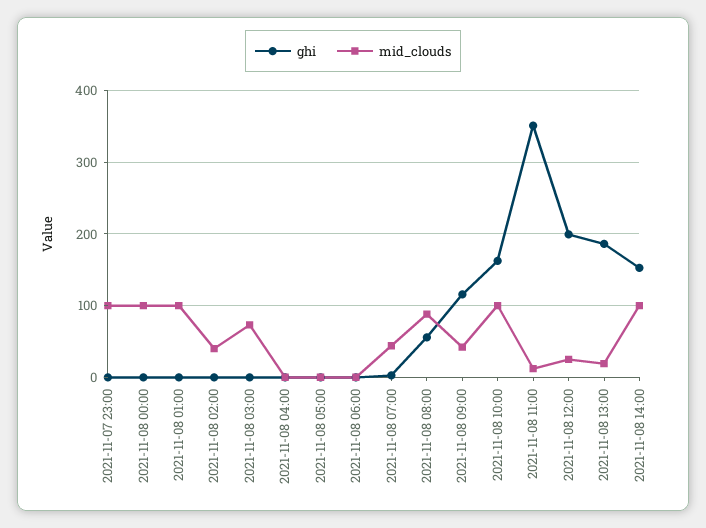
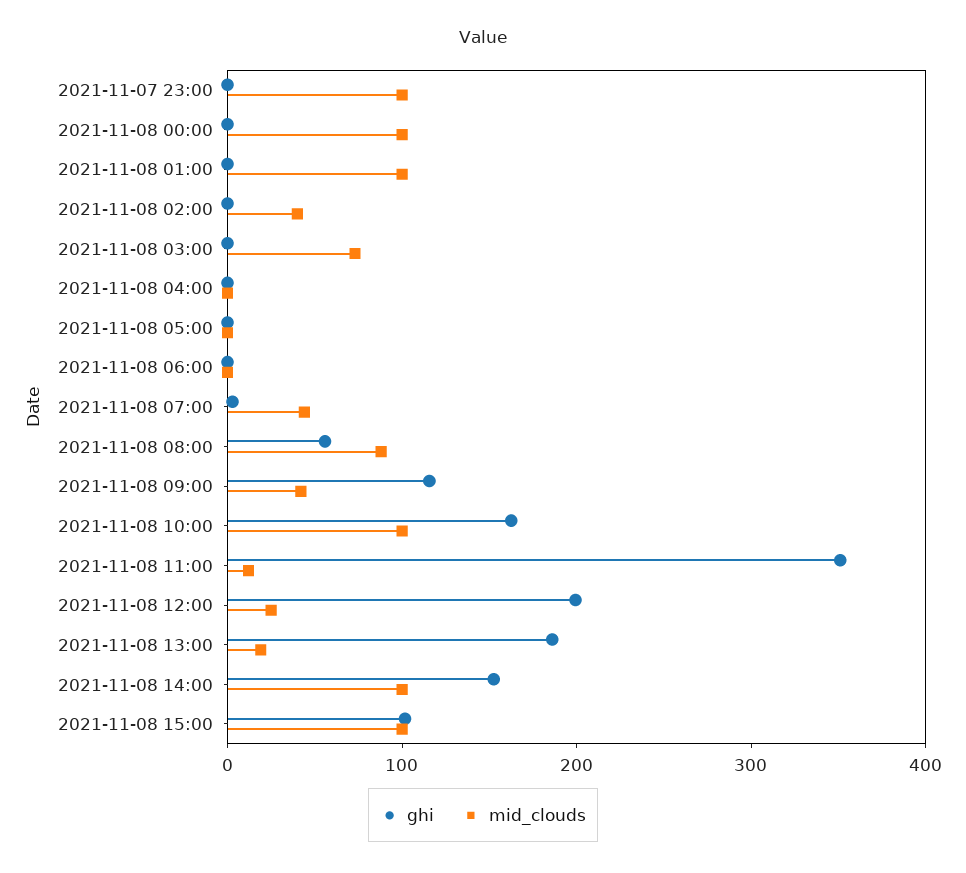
ghi, 2021-11-08 15:00: none -> 100
mid_clouds, 2021-11-08 15:00: none -> 100

